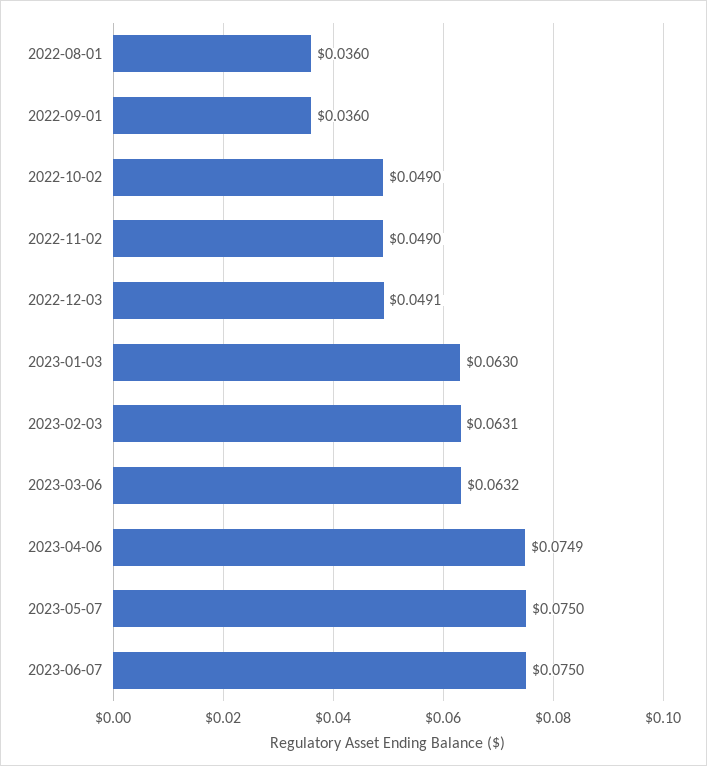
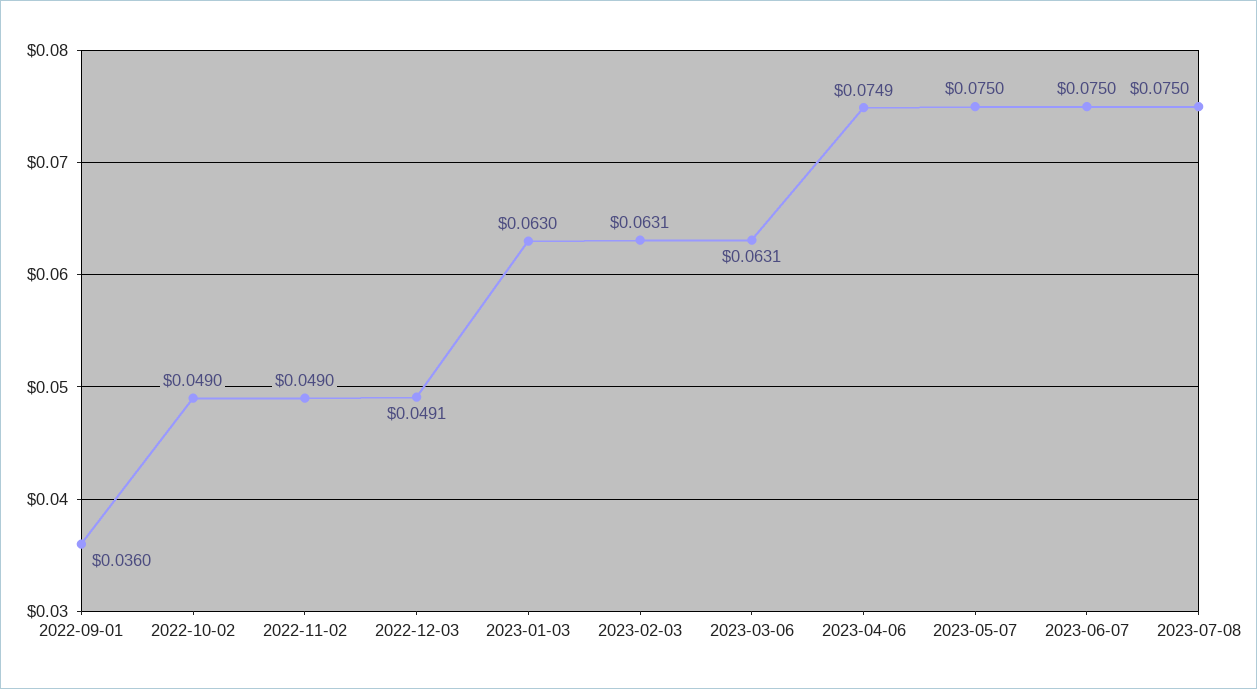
2022-08-01: 0.036 -> none
2023-03-06: 0.0632 -> 0.0631
2023-07-08: none -> 0.075

